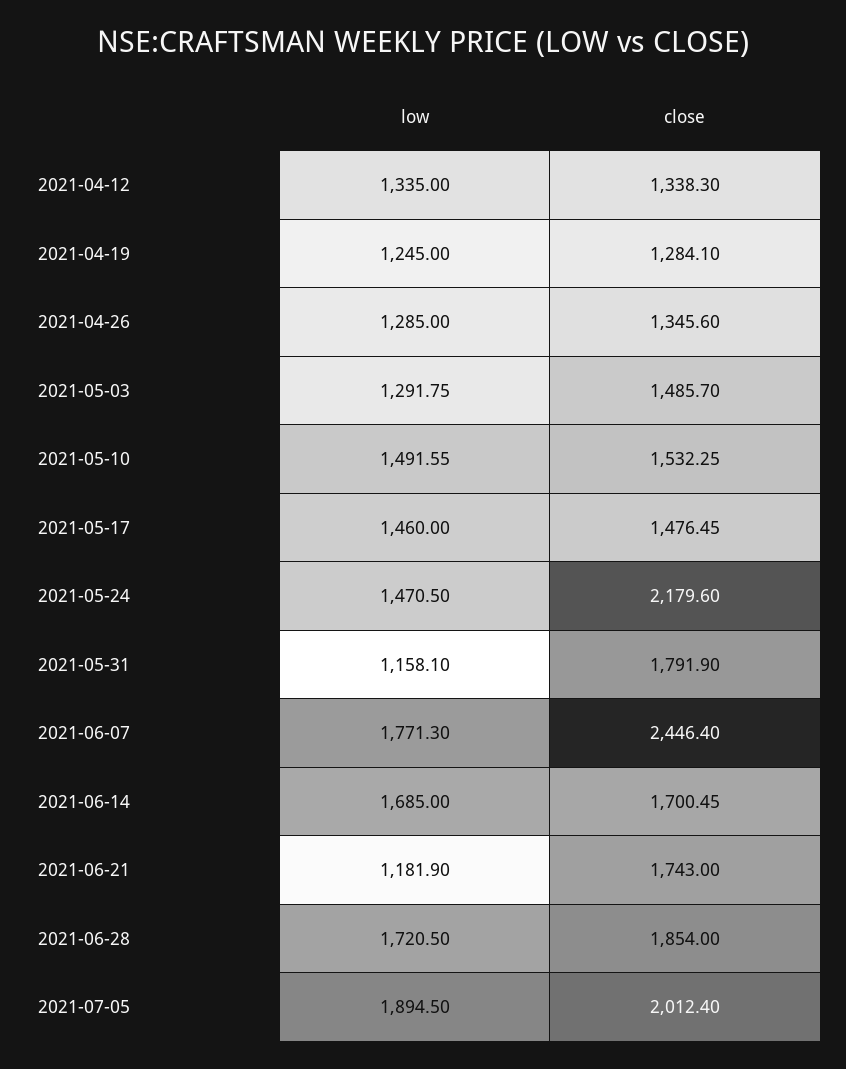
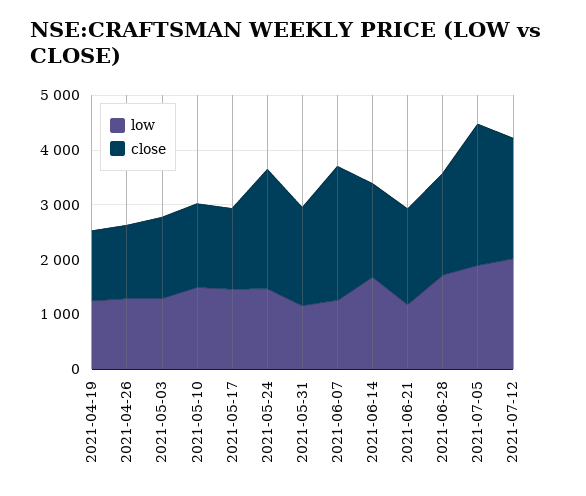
low, 2021-04-12: 1335 -> none
close, 2021-04-12: 1338.3 -> none
low, 2021-06-07: 1771.3 -> 1200
close, 2021-07-05: 2012.4 -> 2600
low, 2021-07-12: none -> 2000
close, 2021-07-12: none -> 2200

